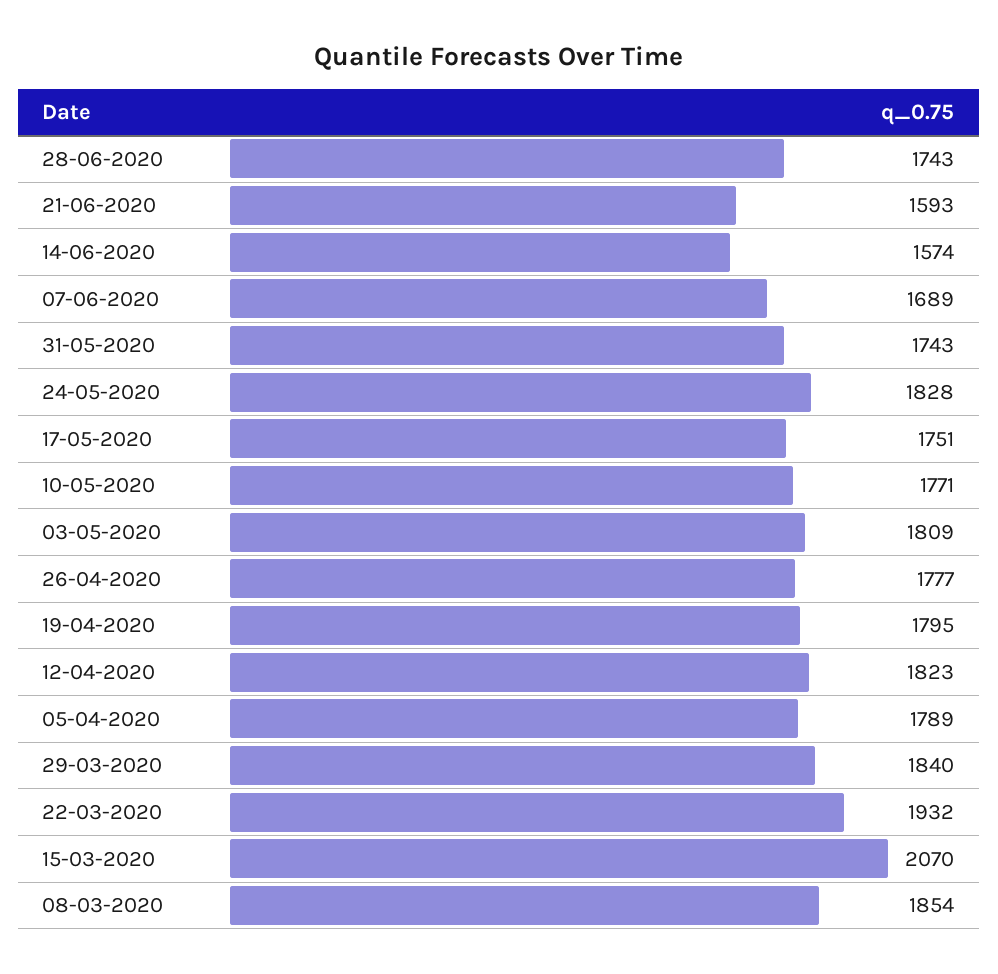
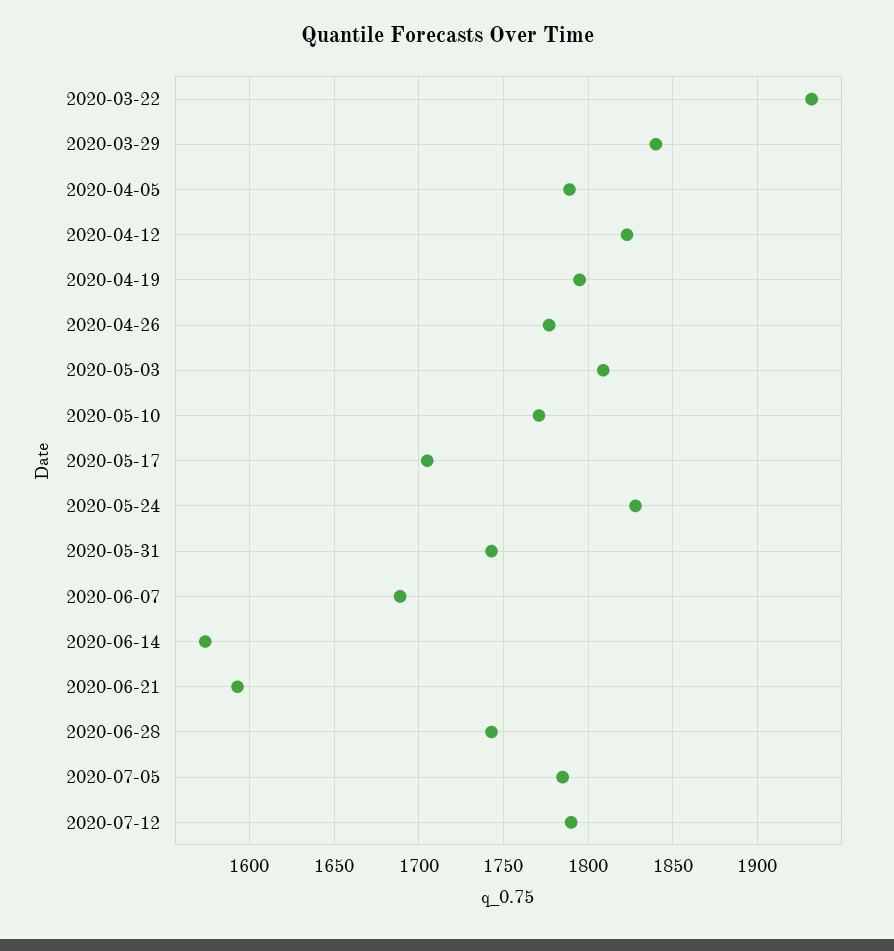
17-05-2020: 1751 -> 1705
15-03-2020: 2070 -> none
08-03-2020: 1854 -> none
2020-07-05: none -> 1785
2020-07-12: none -> 1790

